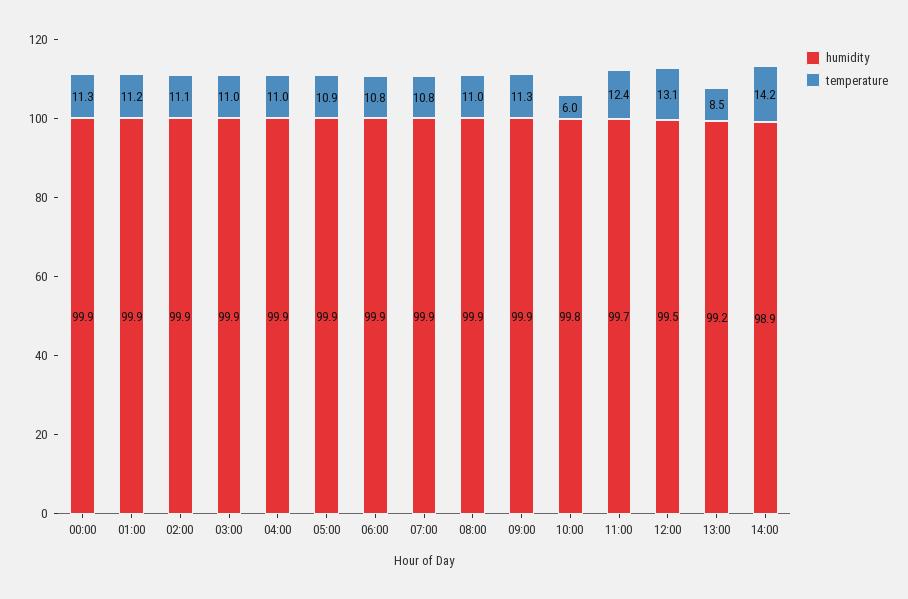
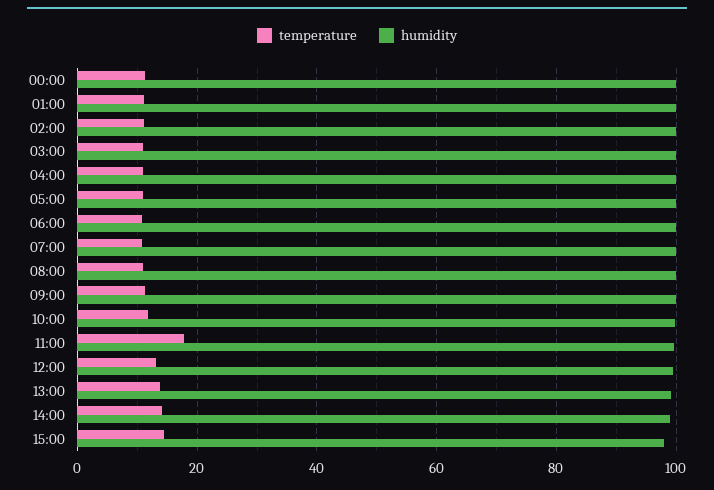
temperature, 10:00: 6 -> 12
temperature, 11:00: 12.4 -> 18
temperature, 13:00: 8.5 -> 14
temperature, 15:00: none -> 14
humidity, 15:00: none -> 98

